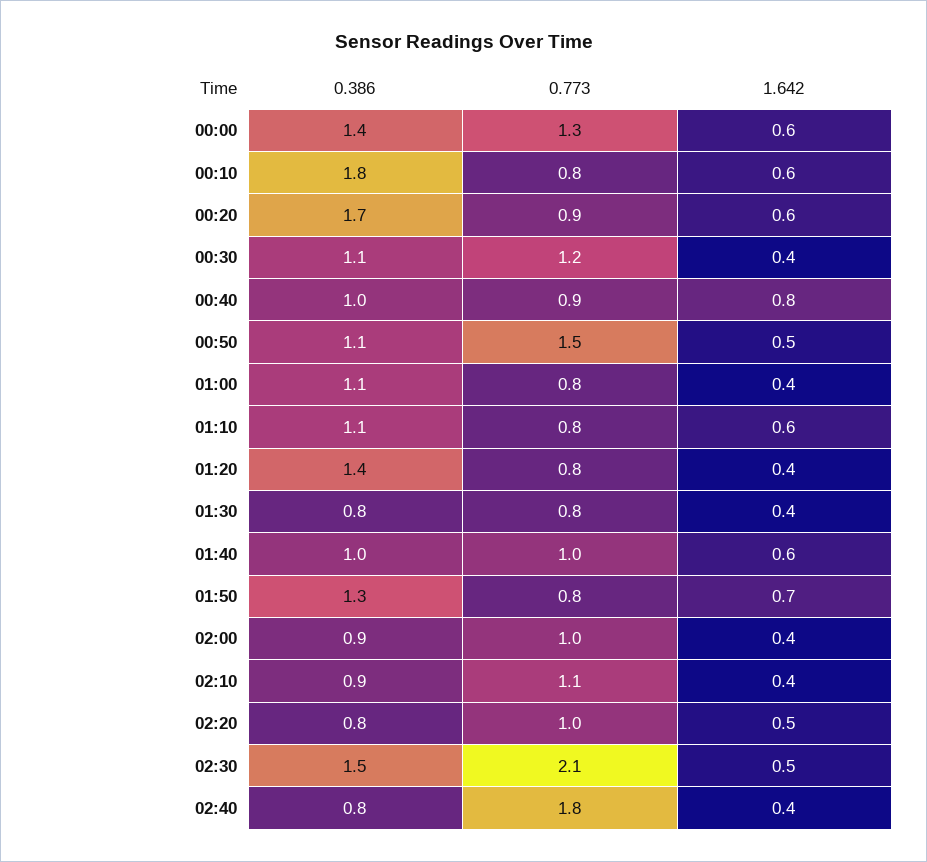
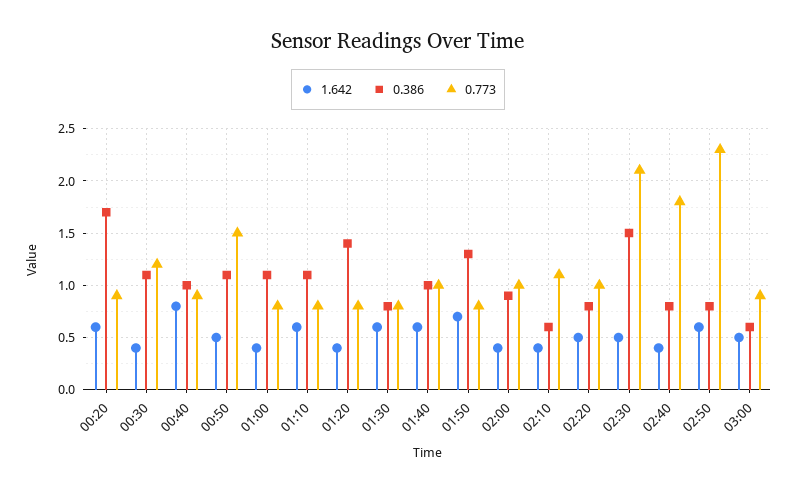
0.386, 00:00: 1.4 -> none
0.773, 00:00: 1.3 -> none
1.642, 00:00: 0.6 -> none
0.386, 00:10: 1.8 -> none
0.773, 00:10: 0.8 -> none
1.642, 00:10: 0.6 -> none
1.642, 01:30: 0.4 -> 0.6
0.386, 02:10: 0.9 -> 0.6
1.642, 02:50: none -> 0.6
0.386, 02:50: none -> 0.8
0.773, 02:50: none -> 2.3
1.642, 03:00: none -> 0.5
0.386, 03:00: none -> 0.6
0.773, 03:00: none -> 0.9

